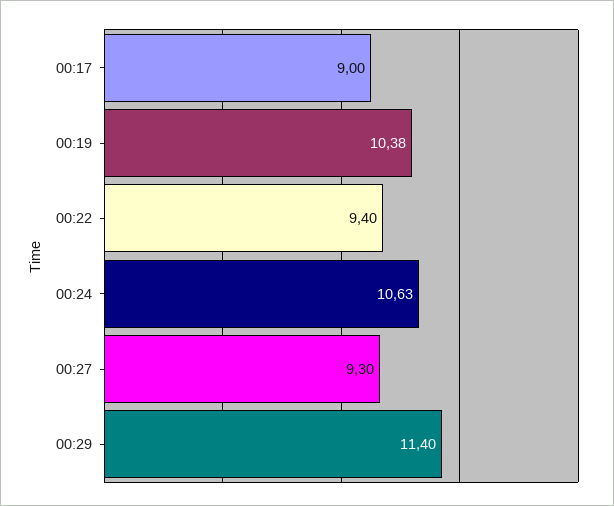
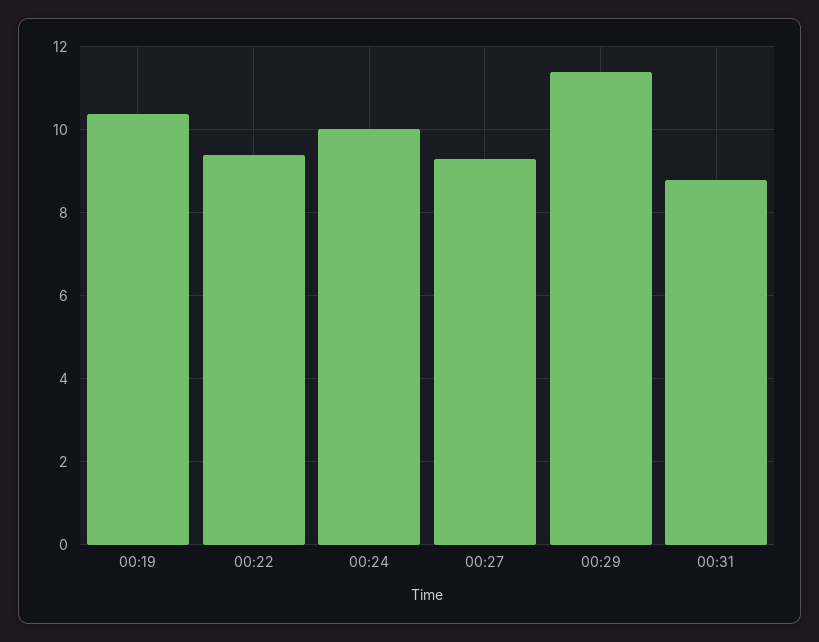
00:17: 9 -> none
00:24: 10.63 -> 10
00:31: none -> 8.8

